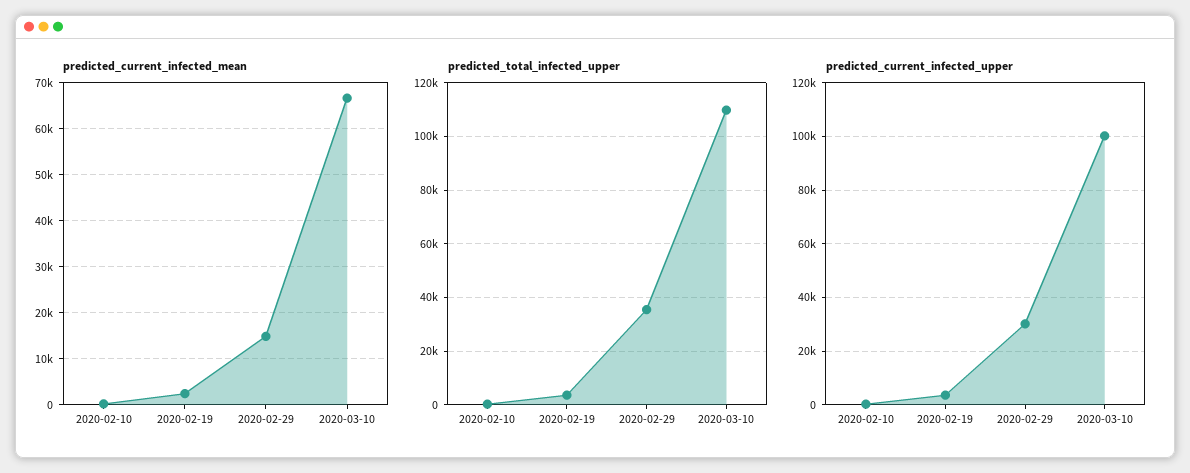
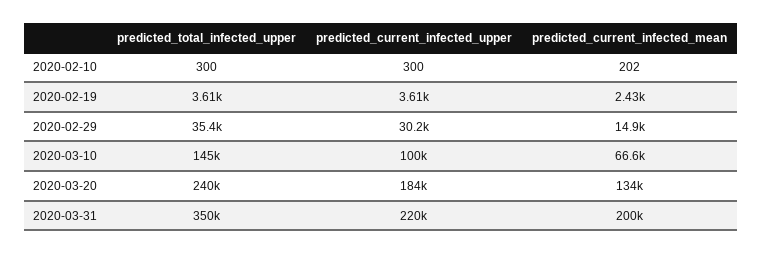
predicted_total_infected_upper, 2020-03-10: 110000 -> 145000
predicted_total_infected_upper, 2020-03-20: none -> 240000
predicted_current_infected_upper, 2020-03-20: none -> 184000
predicted_current_infected_mean, 2020-03-20: none -> 134000
predicted_total_infected_upper, 2020-03-31: none -> 350000
predicted_current_infected_upper, 2020-03-31: none -> 220000
predicted_current_infected_mean, 2020-03-31: none -> 200000

